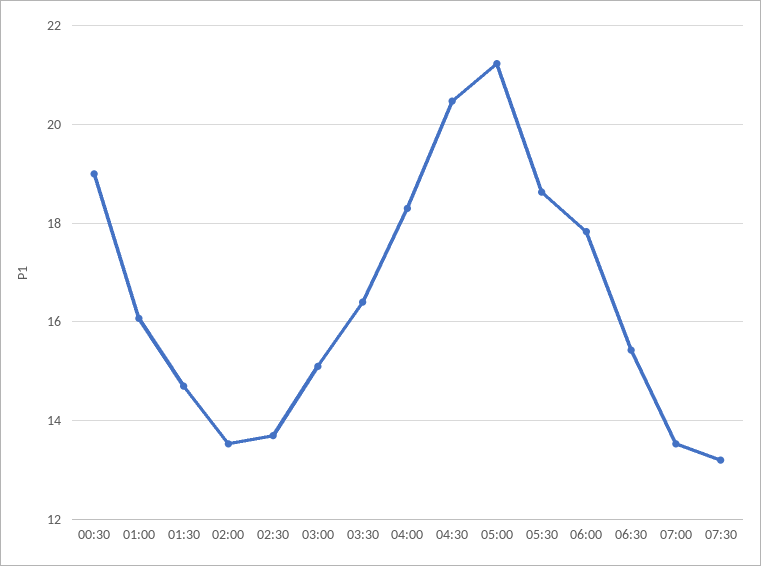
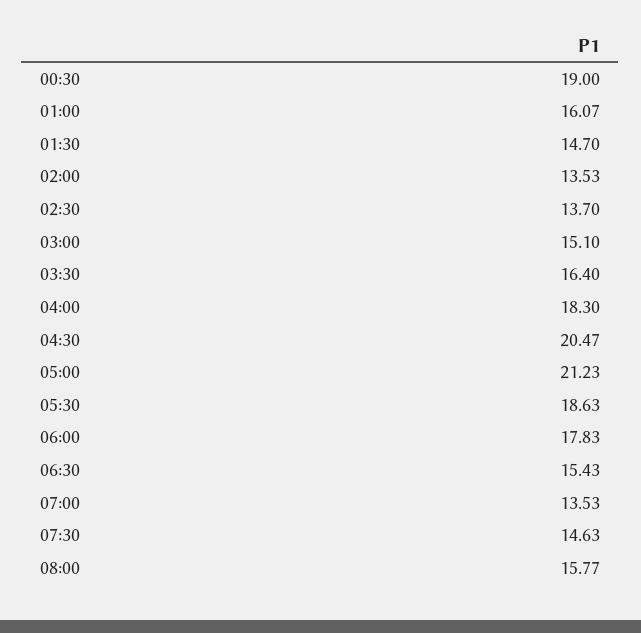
07:30: 13.2 -> 14.63
08:00: none -> 15.77

